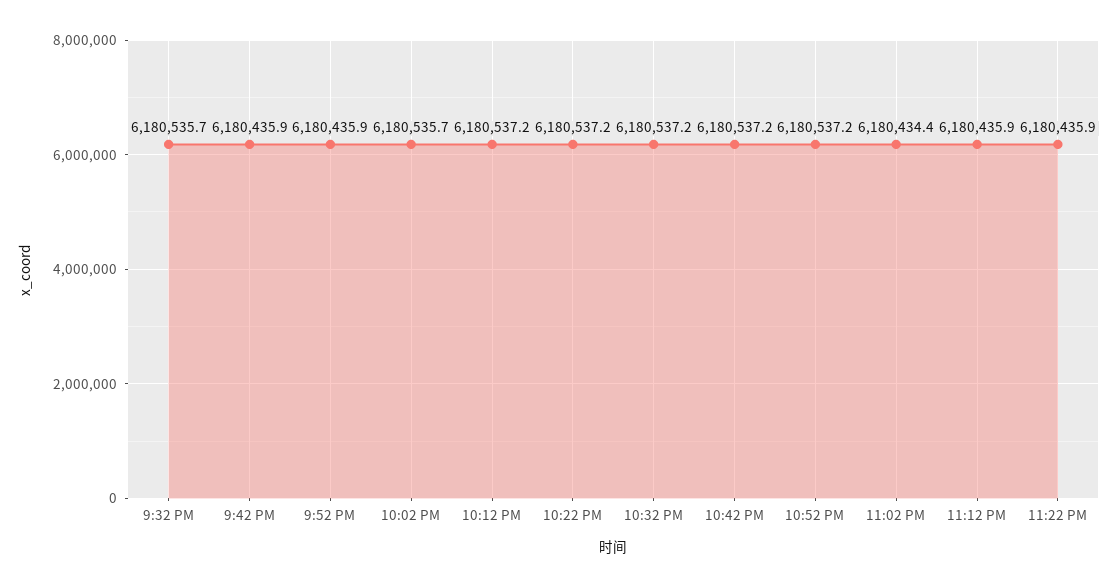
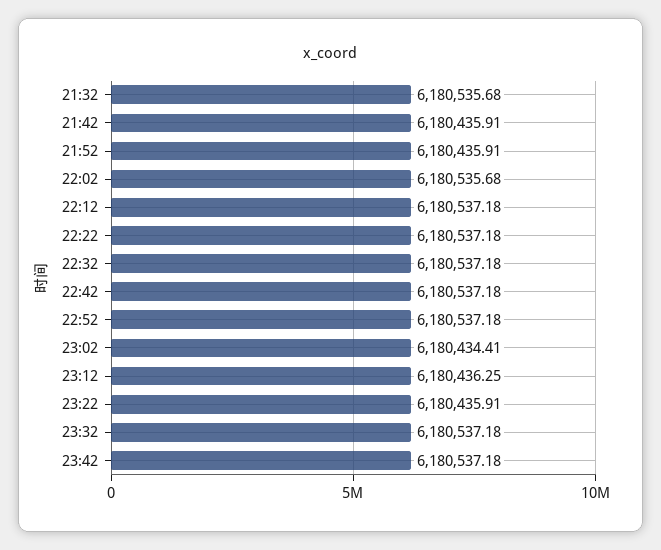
11:12 PM: 6180435.9 -> 6180436.25
23:32: none -> 6180537.18
23:42: none -> 6180537.18

